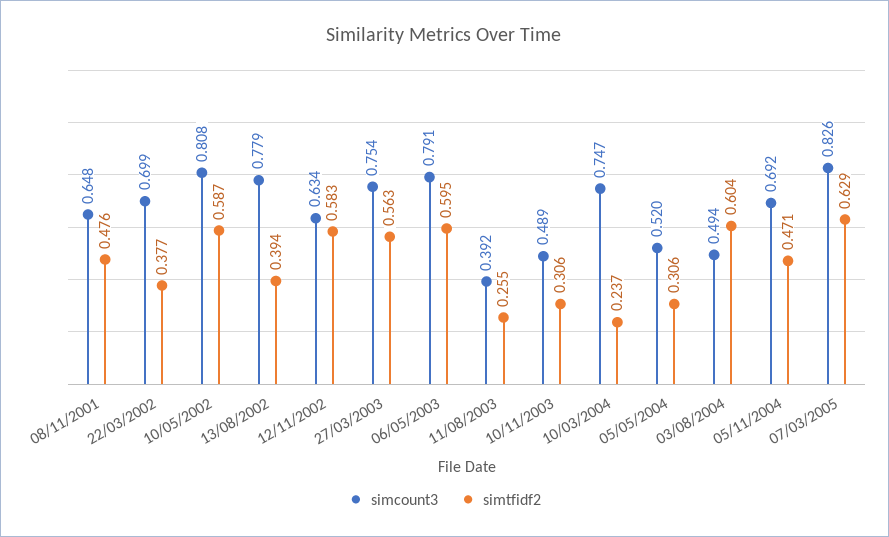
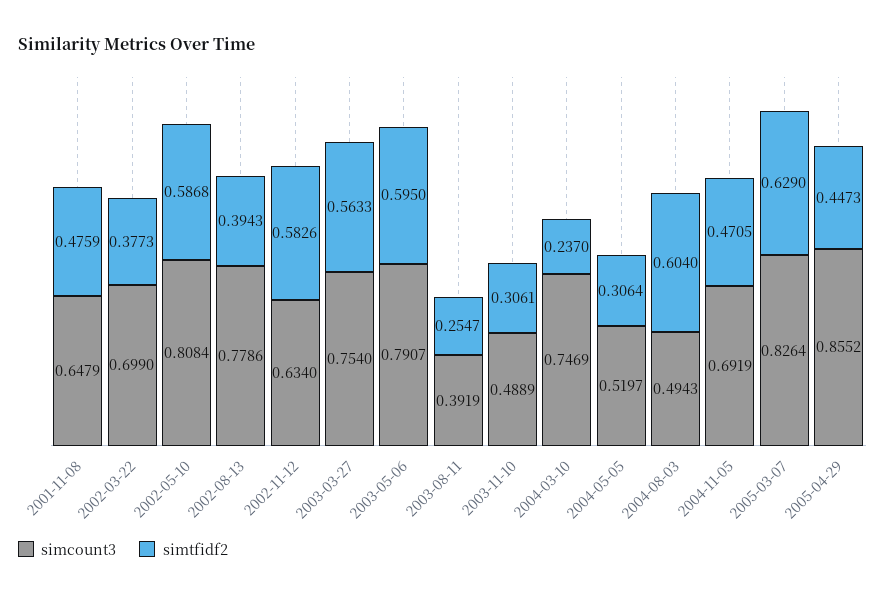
simcount3, 2005-04-29: none -> 0.8552
simtfidf2, 2005-04-29: none -> 0.4473

